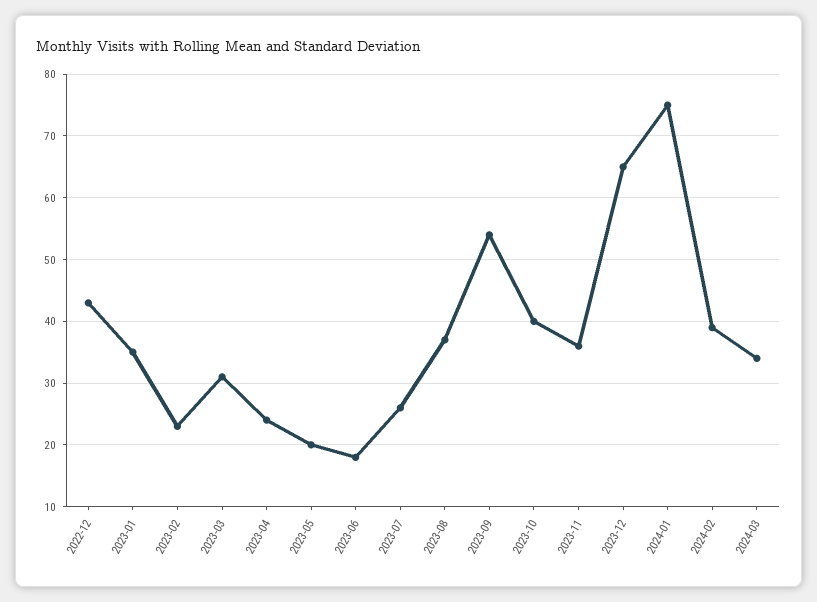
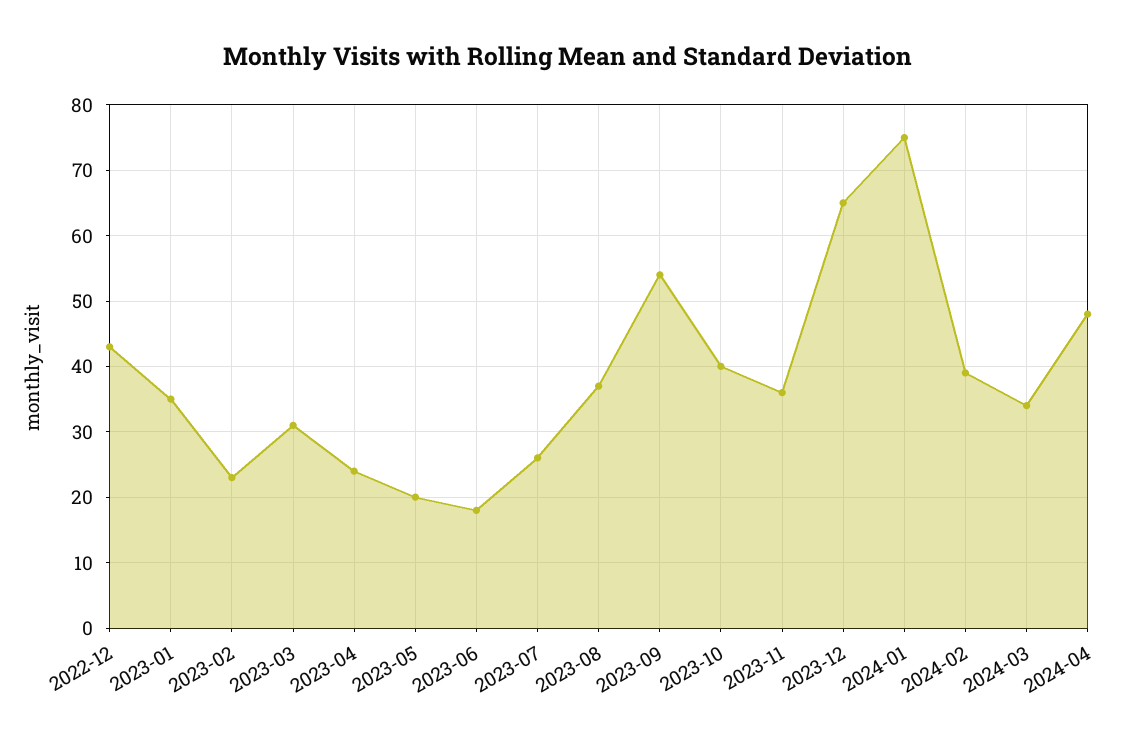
2024-04: none -> 48

